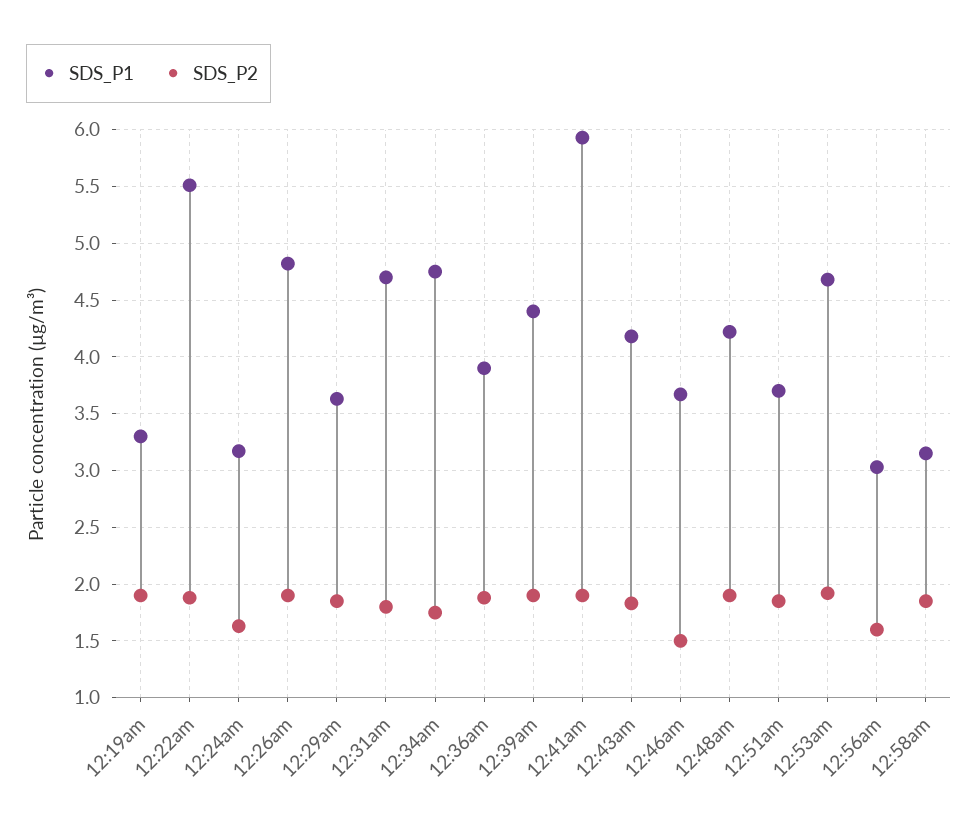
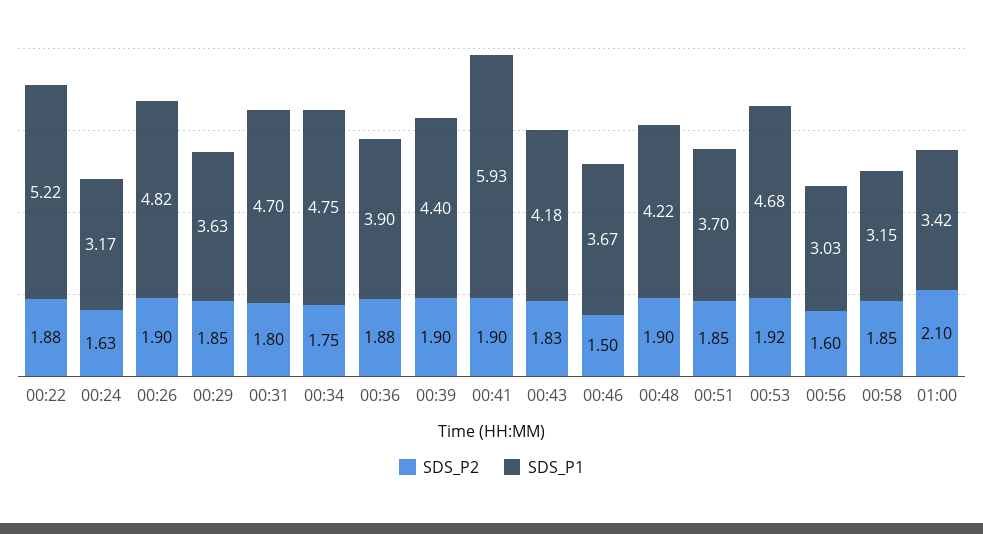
SDS_P1, 12:19am: 3.3 -> none
SDS_P2, 12:19am: 1.9 -> none
SDS_P1, 12:22am: 5.5 -> 5.22
SDS_P2, 01:00: none -> 2.1
SDS_P1, 01:00: none -> 3.42

